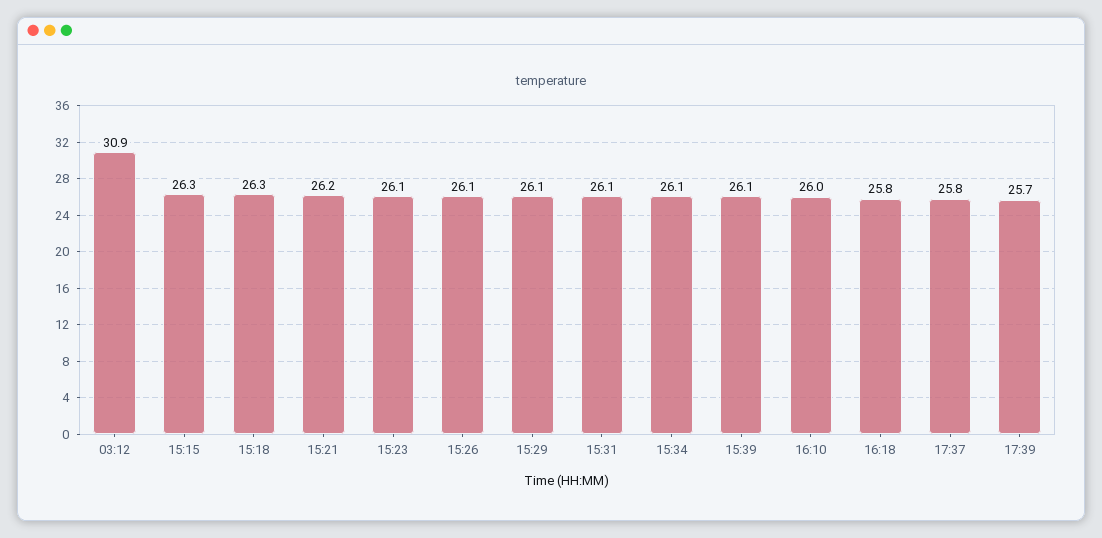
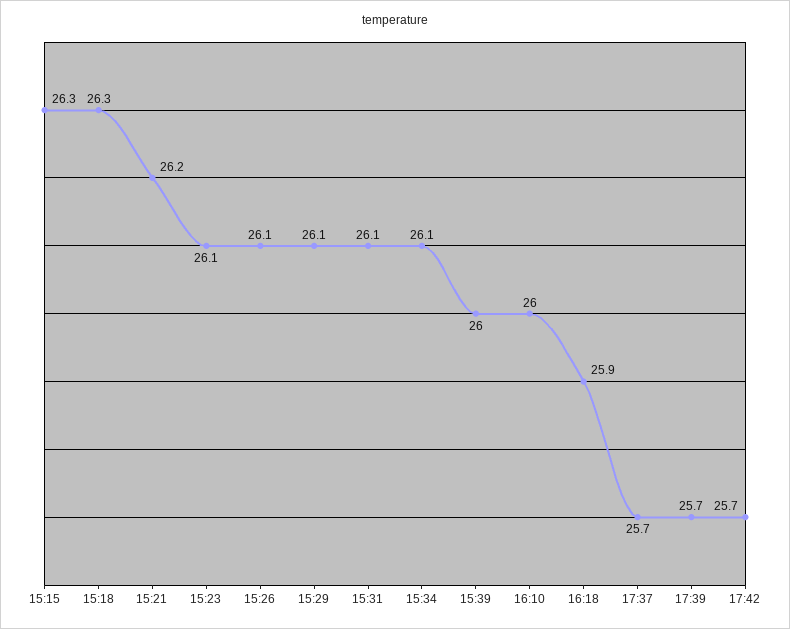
03:12: 30.9 -> none
15:39: 26.1 -> 26
16:18: 25.8 -> 25.9
17:37: 25.8 -> 25.7
17:42: none -> 25.7

